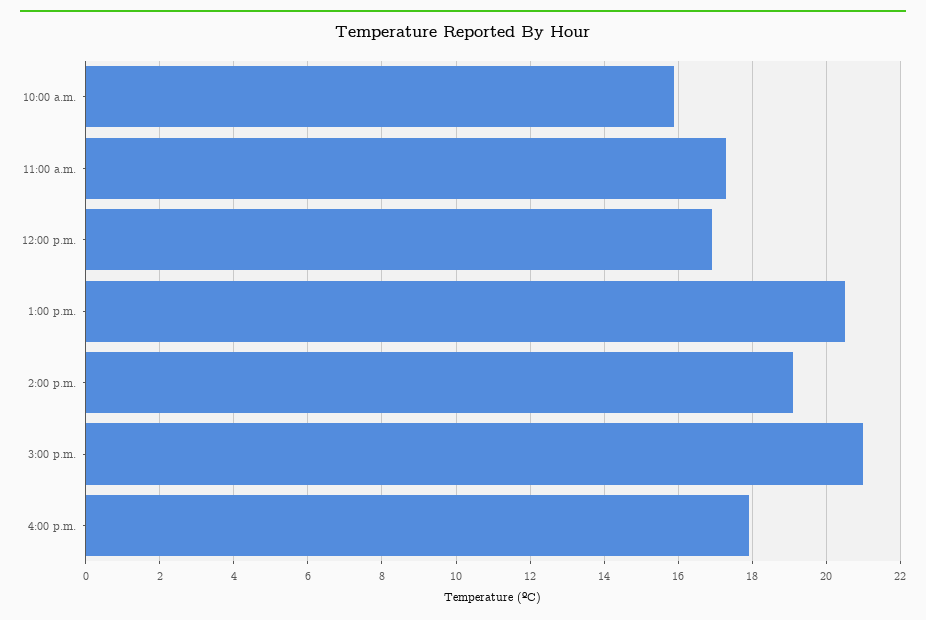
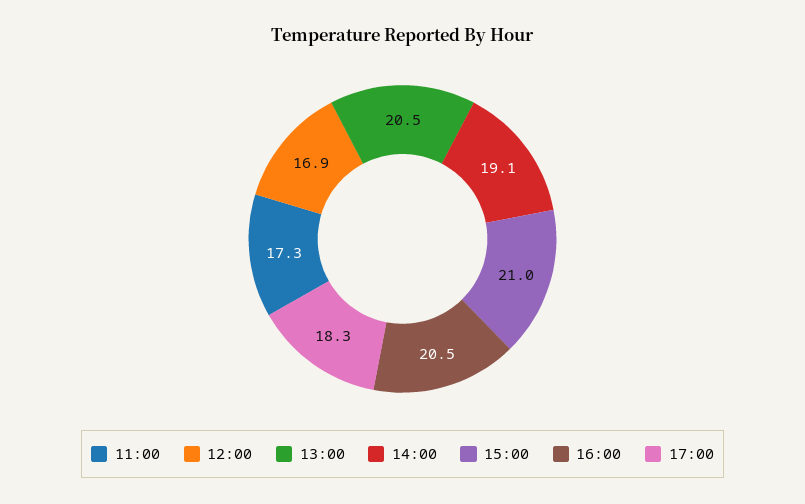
10:00 a.m.: 16 -> none
4:00 p.m.: 18 -> 20.5
17:00: none -> 18.3

